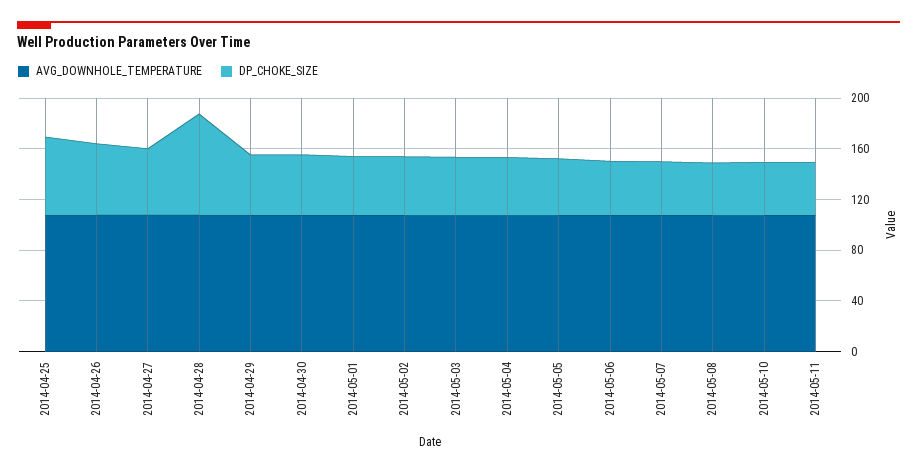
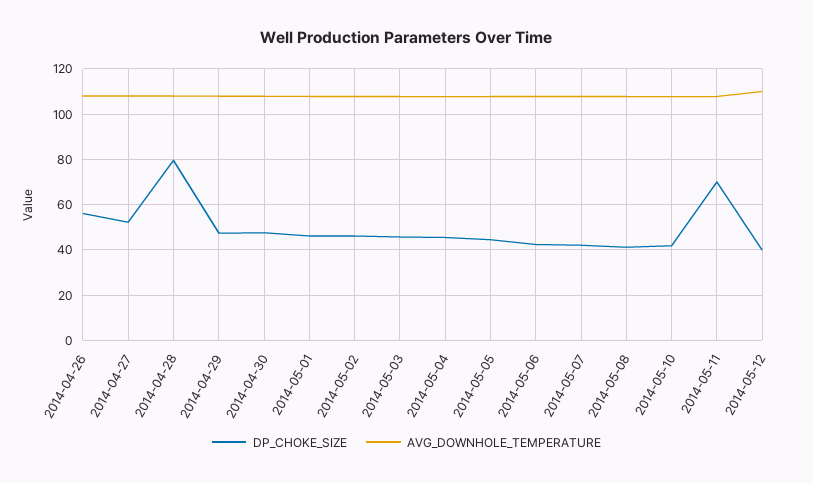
AVG_DOWNHOLE_TEMPERATURE, 2014-04-25: 110 -> none
DP_CHOKE_SIZE, 2014-04-25: 60 -> none
DP_CHOKE_SIZE, 2014-05-11: 40 -> 70
DP_CHOKE_SIZE, 2014-05-12: none -> 40
AVG_DOWNHOLE_TEMPERATURE, 2014-05-12: none -> 110

